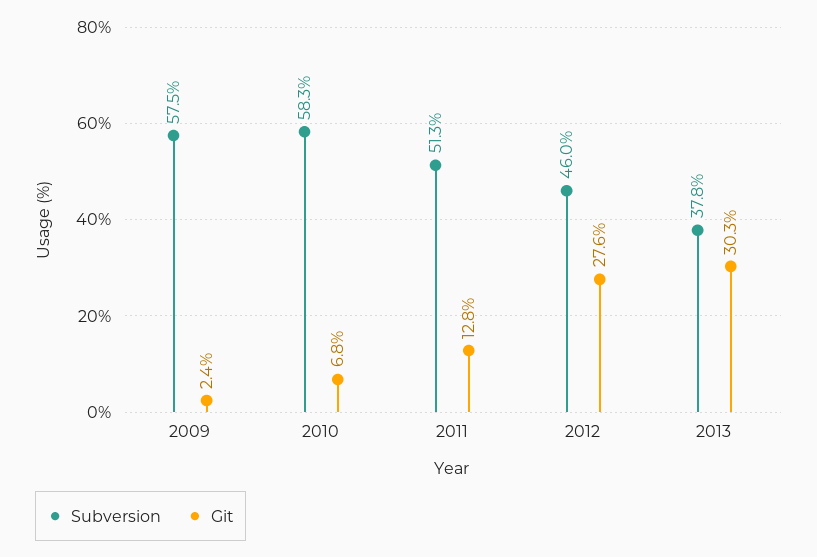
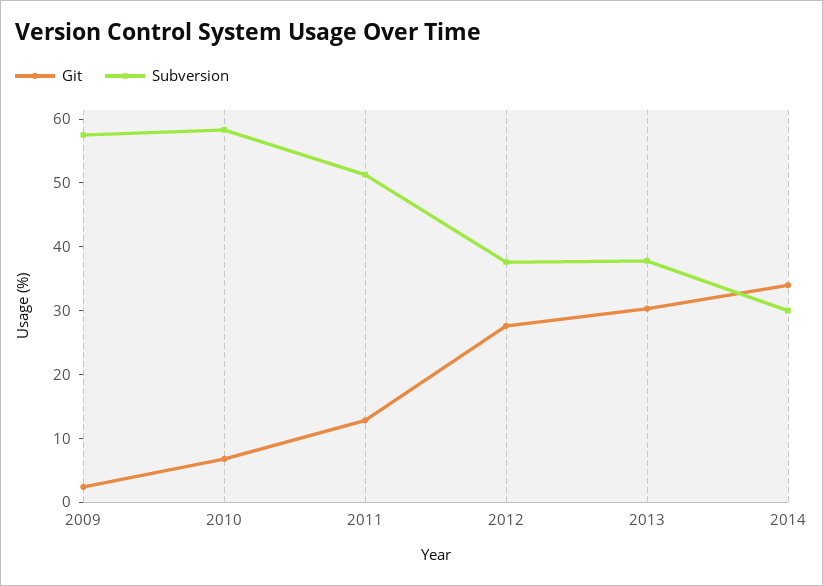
Subversion, 2012: 46 -> 38
Git, 2014: none -> 34
Subversion, 2014: none -> 30

